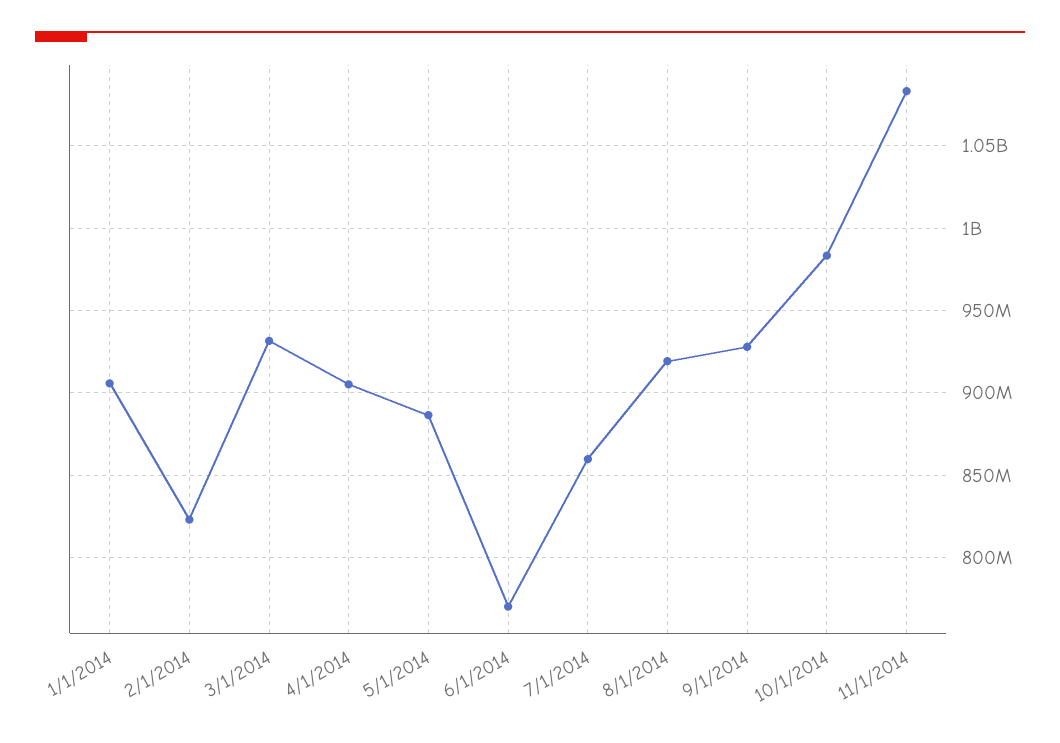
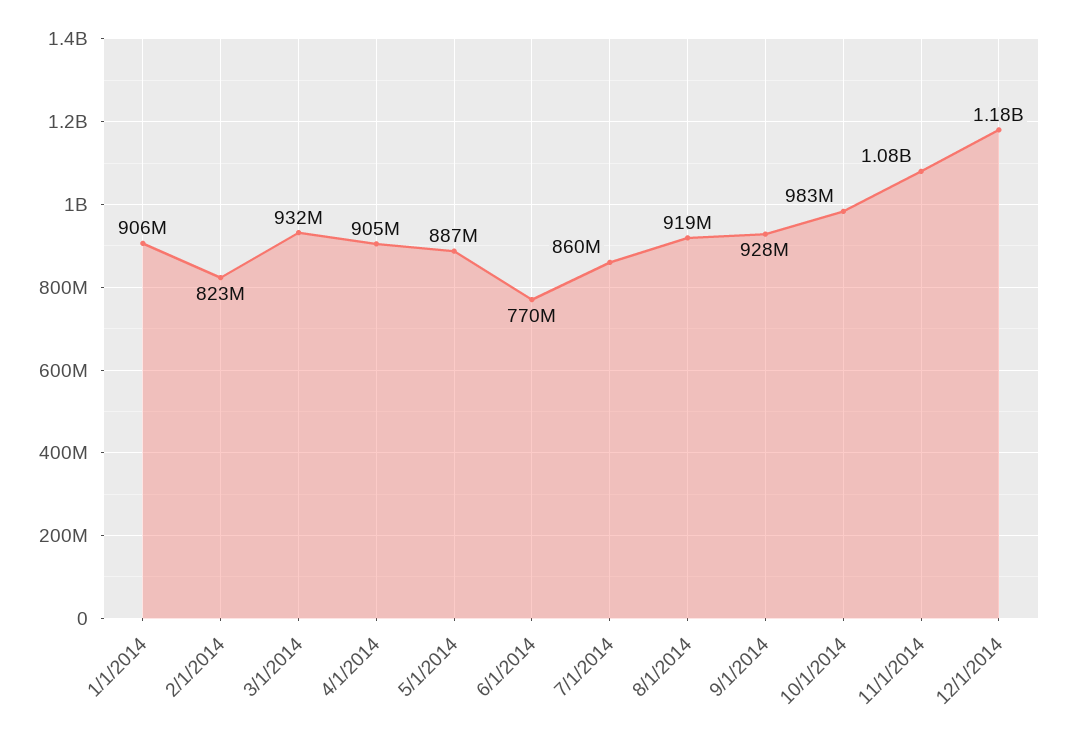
12/1/2014: none -> 1180000000

